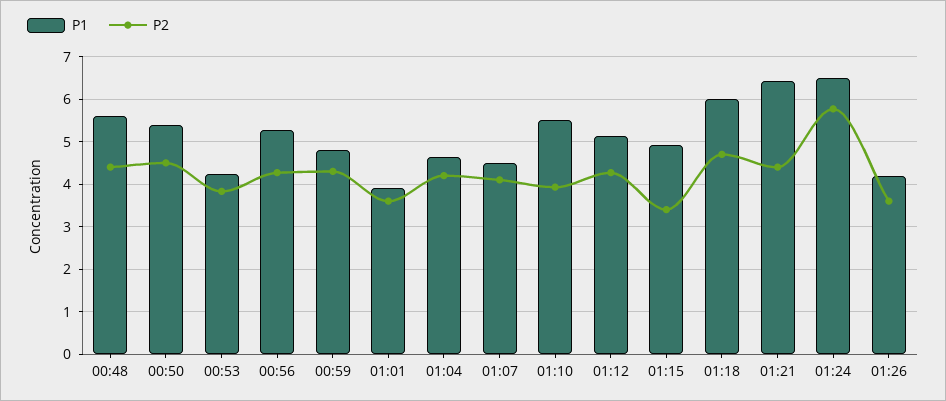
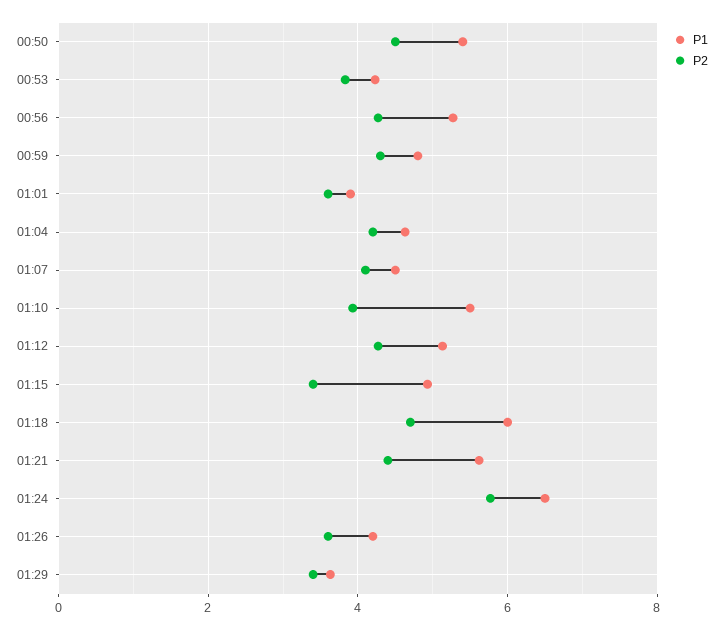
P1, 00:48: 5.6 -> none
P2, 00:48: 4.4 -> none
P1, 01:21: 6.4 -> 5.6
P1, 01:29: none -> 3.6
P2, 01:29: none -> 3.4

